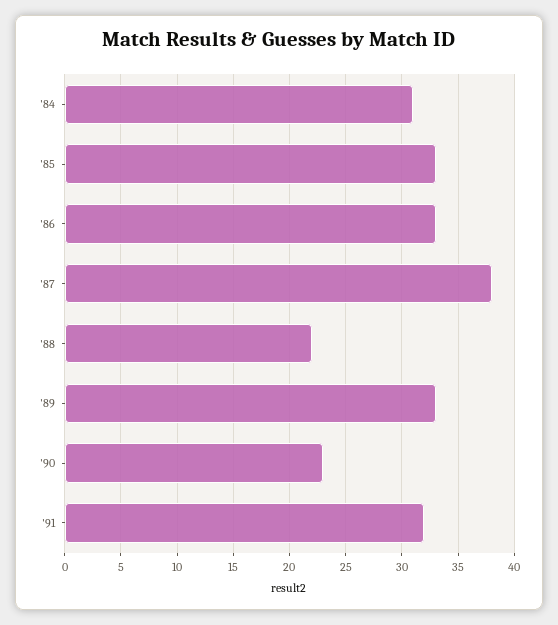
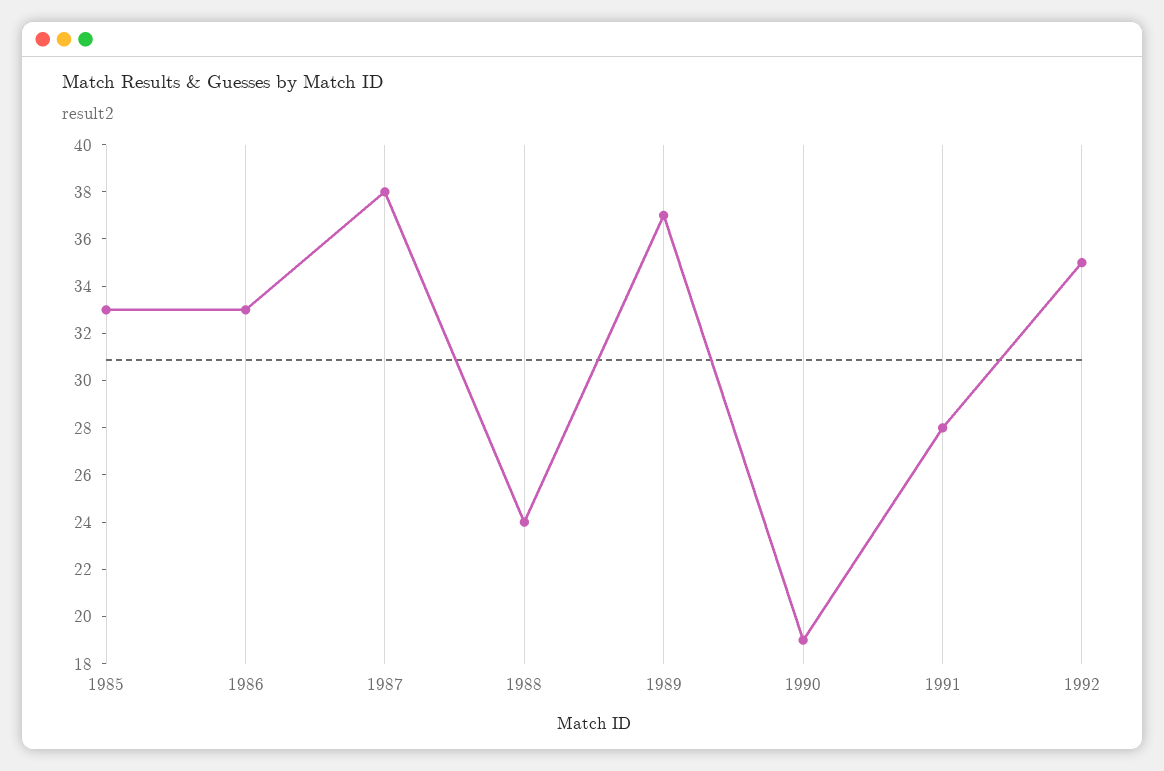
'84: 31 -> none
'88: 22 -> 24
'89: 33 -> 37
'90: 23 -> 19
'91: 32 -> 28
1992: none -> 35

